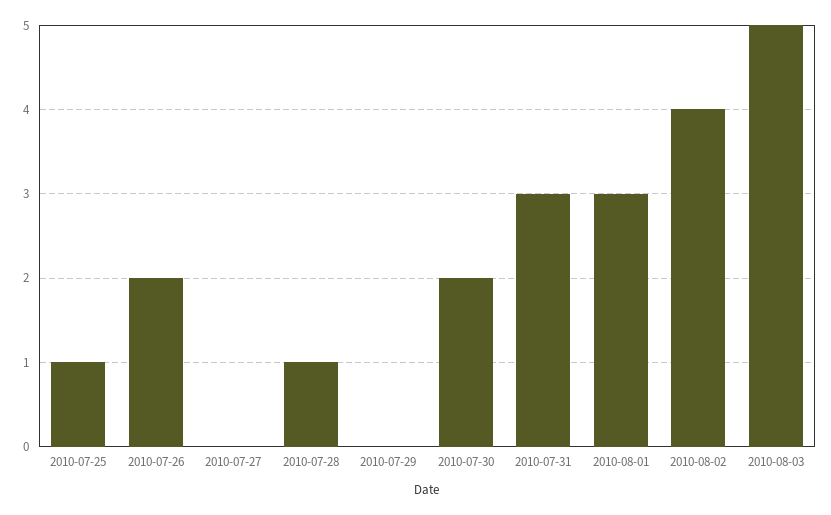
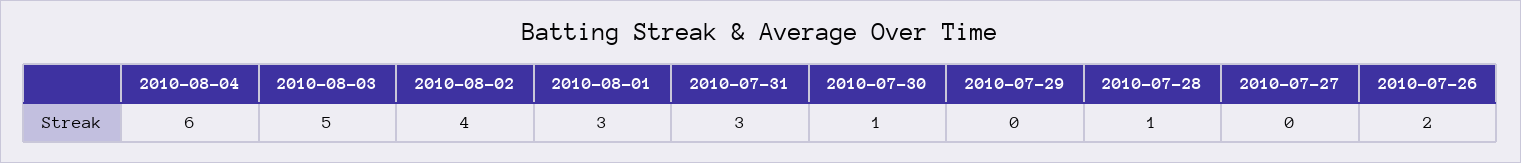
2010-07-25: 1 -> none
2010-07-30: 2 -> 1
2010-08-04: none -> 6

